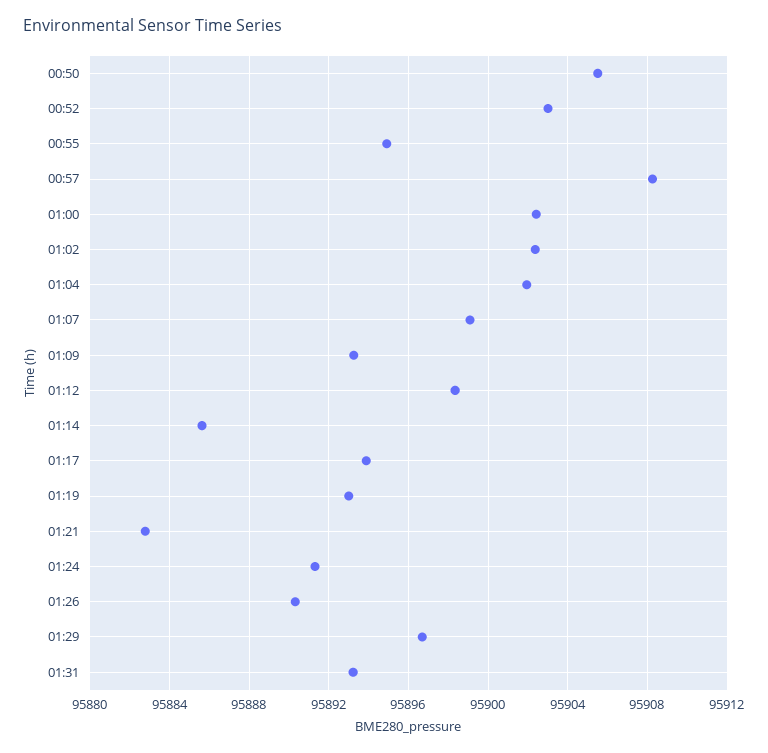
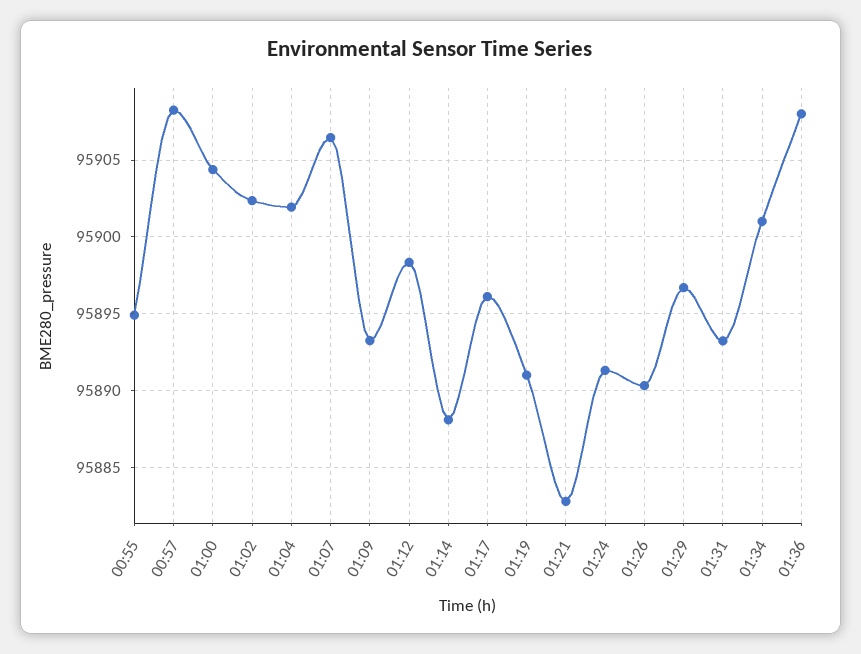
00:50: 95905.5 -> none
00:52: 95903 -> none
01:00: 95902.5 -> 95904.5
01:07: 95899 -> 95906.5
01:14: 95885.5 -> 95888
01:17: 95894 -> 95896
01:19: 95893 -> 95891
01:34: none -> 95901
01:36: none -> 95908

